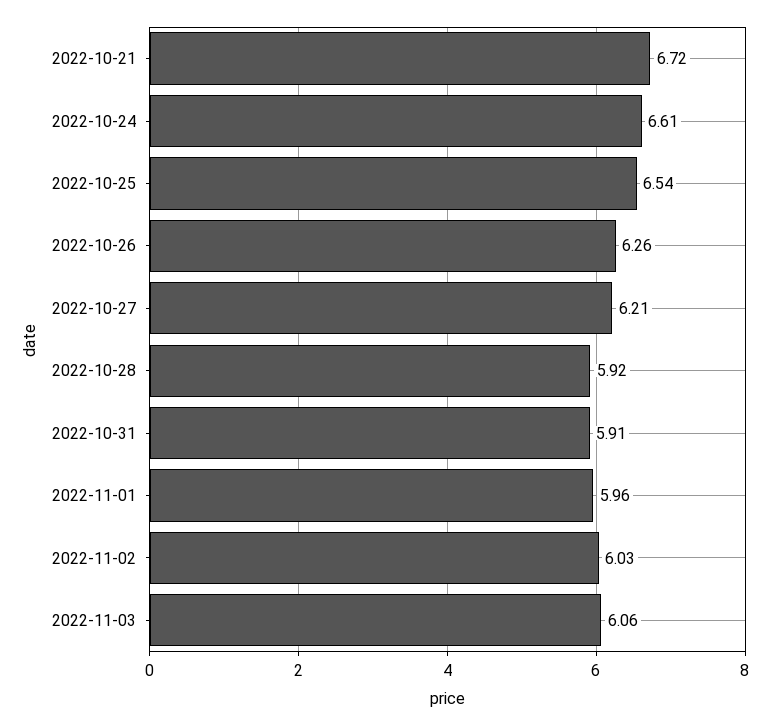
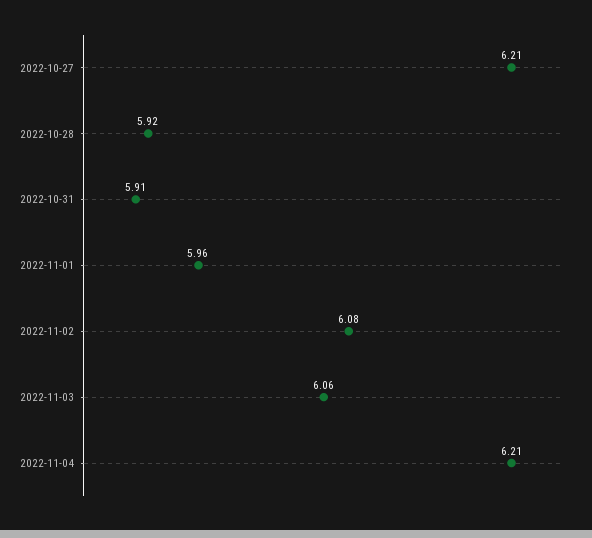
2022-10-21: 6.72 -> none
2022-10-24: 6.61 -> none
2022-10-25: 6.54 -> none
2022-10-26: 6.26 -> none
2022-11-02: 6.03 -> 6.08
2022-11-04: none -> 6.21

